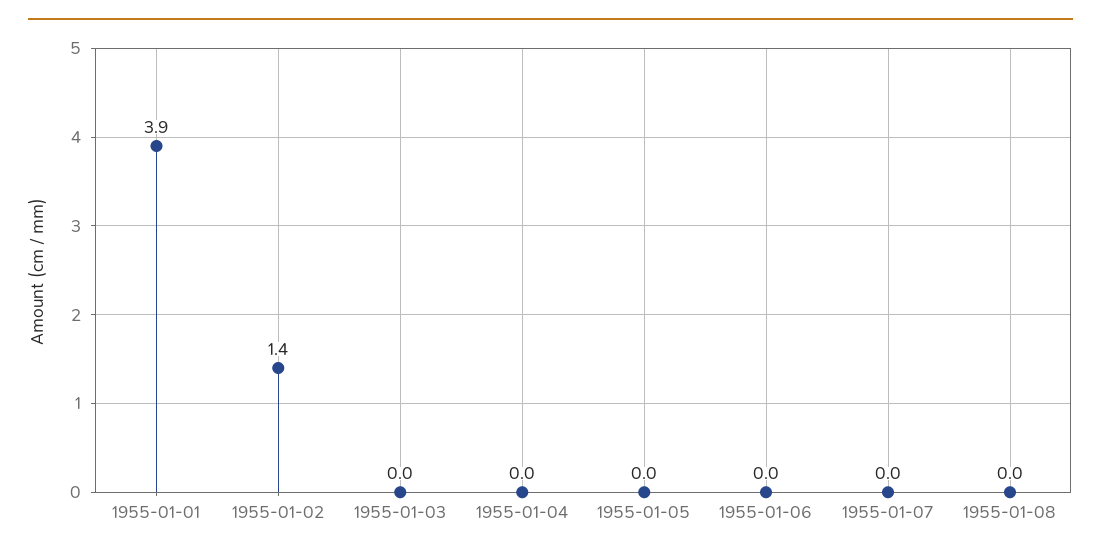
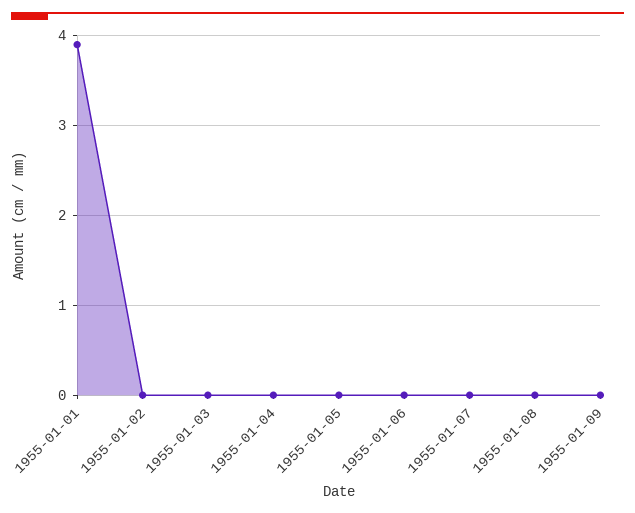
1955-01-02: 1.4 -> 0
1955-01-09: none -> 0

